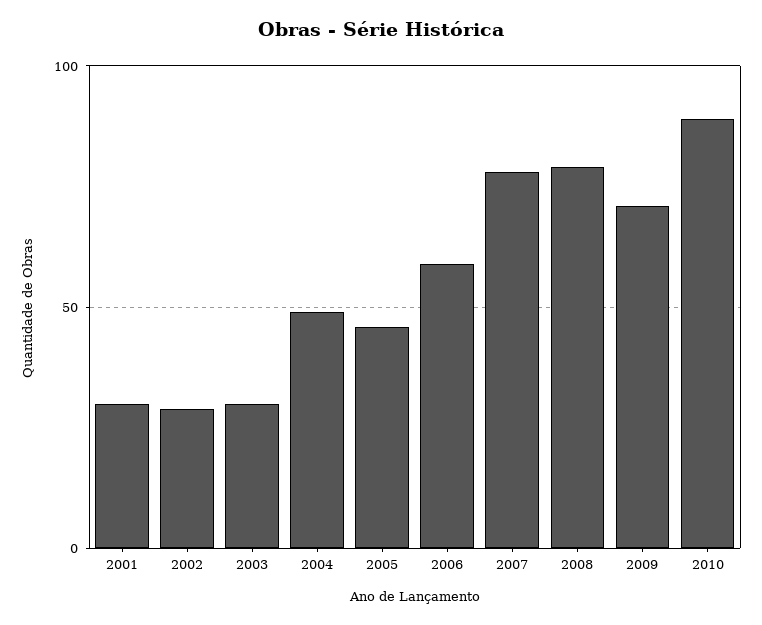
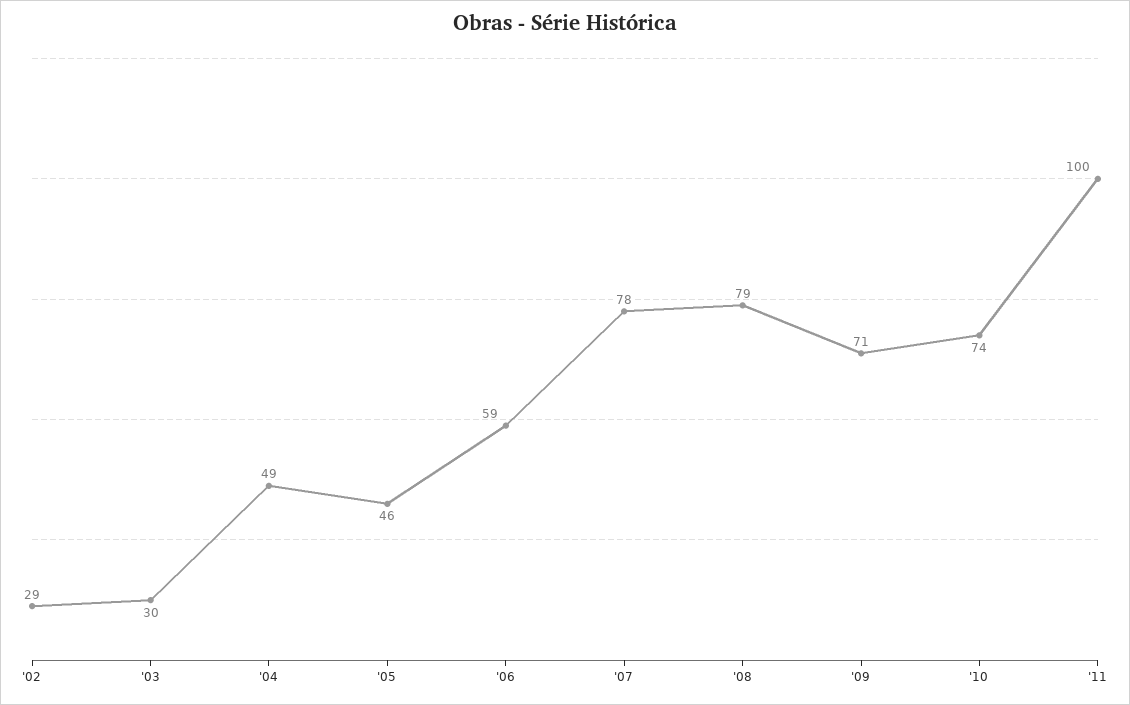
2001: 30 -> none
2010: 90 -> 74
'11: none -> 100

